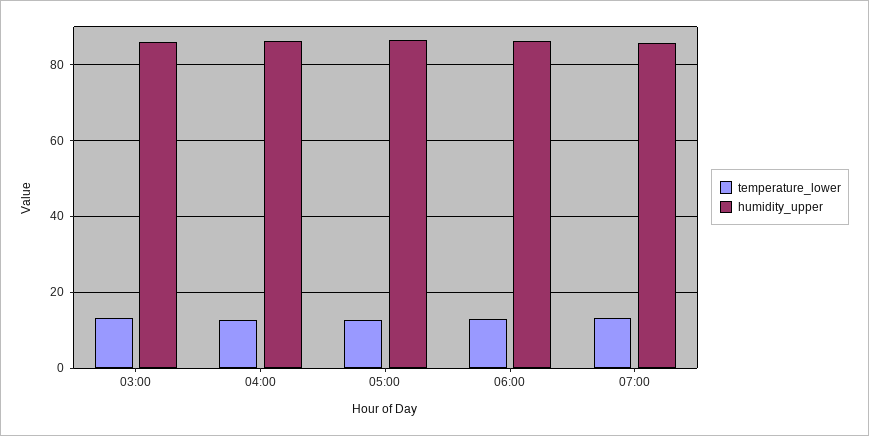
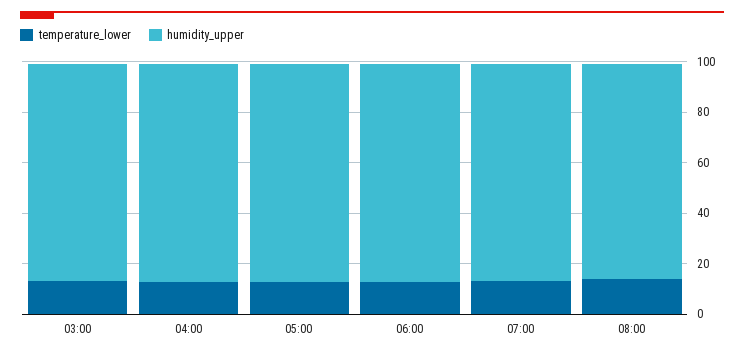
temperature_lower, 08:00: none -> 15
humidity_upper, 08:00: none -> 85

